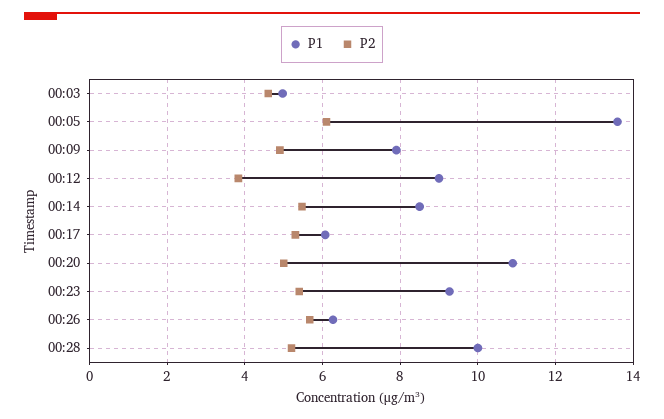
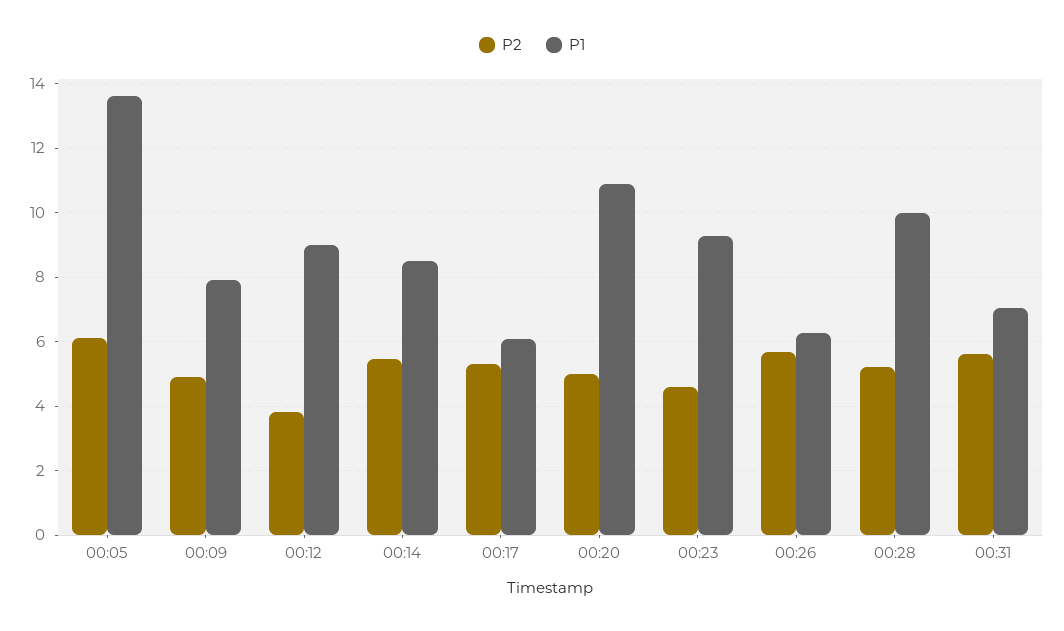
P1, 00:03: 5 -> none
P2, 00:03: 4.6 -> none
P2, 00:23: 5.4 -> 4.6
P2, 00:31: none -> 5.6
P1, 00:31: none -> 7

